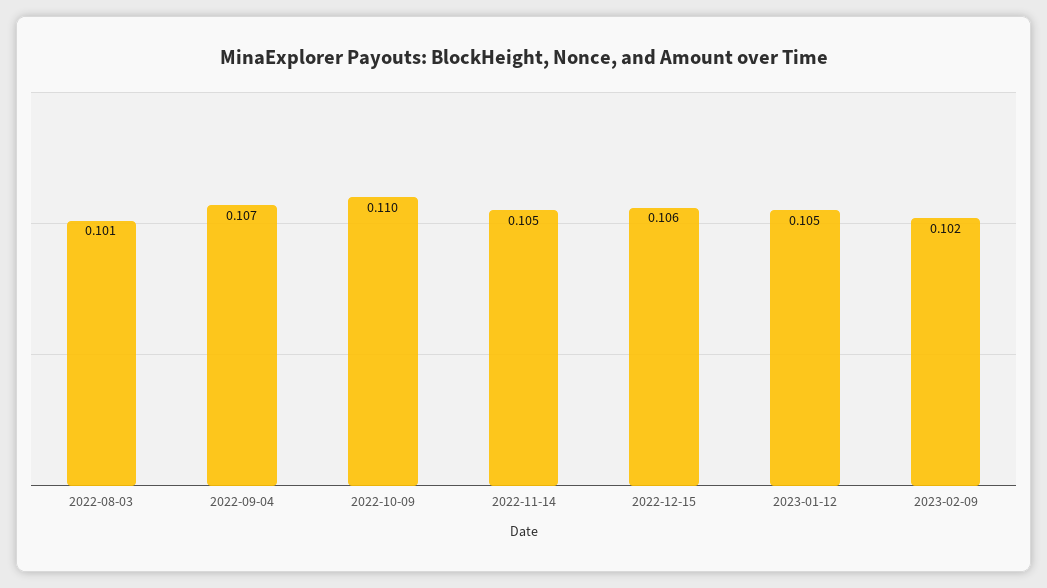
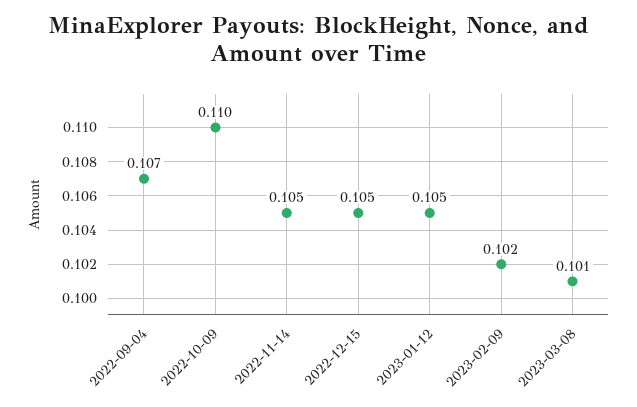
2022-08-03: 0.101 -> none
2022-12-15: 0.106 -> 0.105
2023-03-08: none -> 0.101

